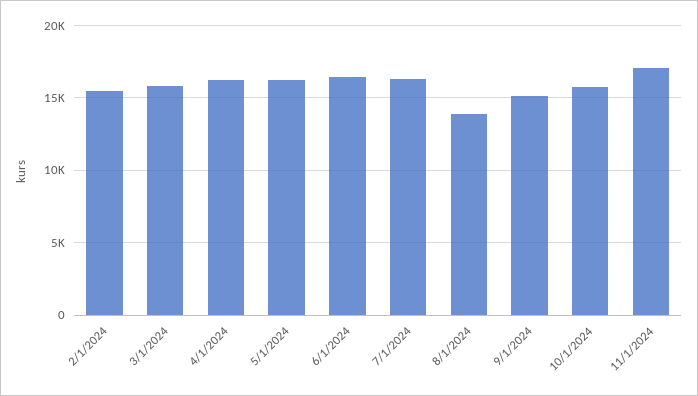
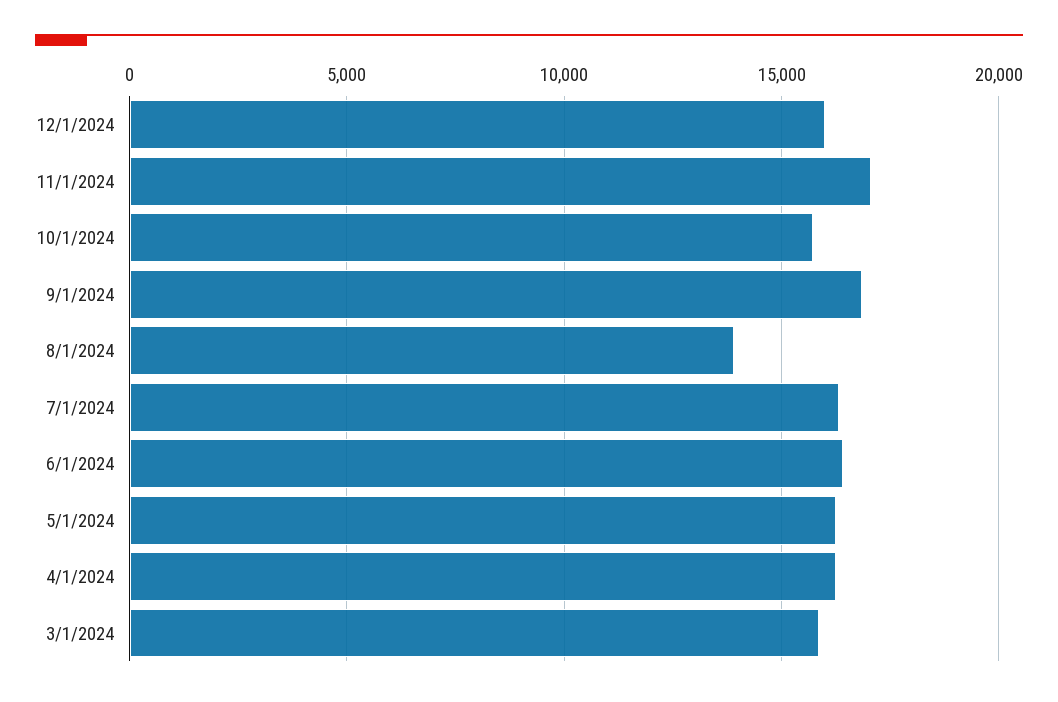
2/1/2024: 15500 -> none
9/1/2024: 15000 -> 17000
12/1/2024: none -> 16000

